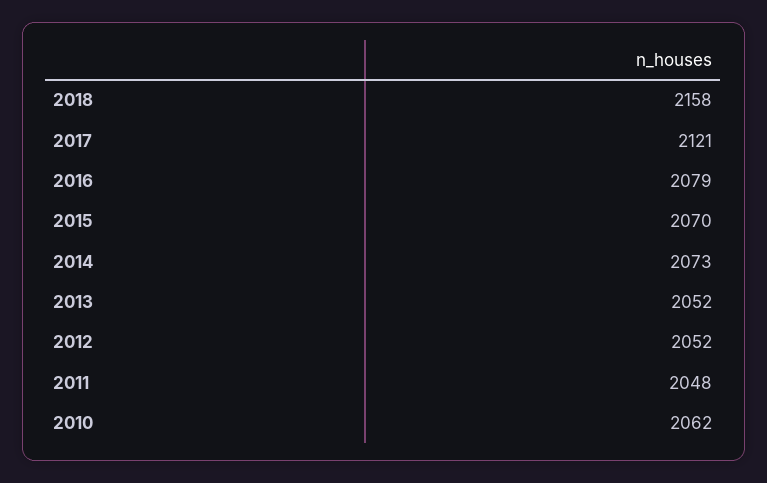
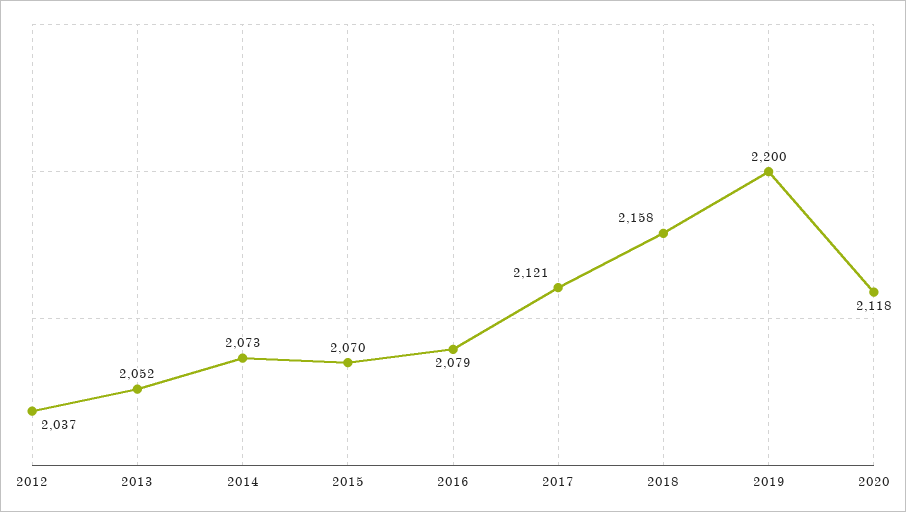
2012: 2052 -> 2037
2011: 2048 -> none
2010: 2062 -> none
2019: none -> 2200
2020: none -> 2118

